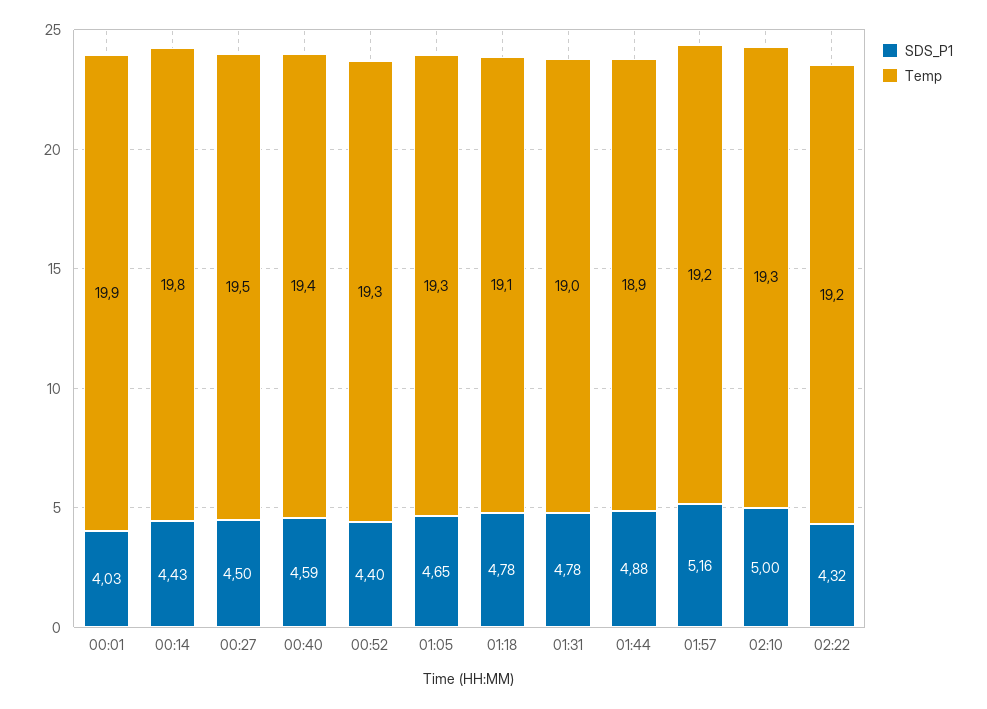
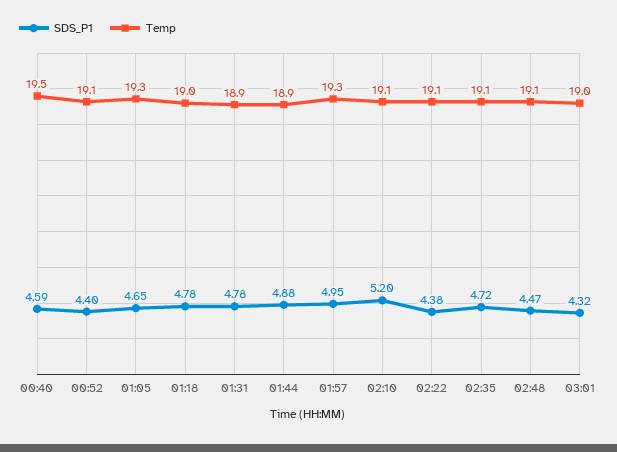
SDS_P1, 00:01: 4.03 -> none
Temp, 00:01: 19.9 -> none
SDS_P1, 00:14: 4.43 -> none
Temp, 00:14: 19.8 -> none
SDS_P1, 00:27: 4.5 -> none
Temp, 00:27: 19.5 -> none
Temp, 00:40: 19.4 -> 19.5
Temp, 00:52: 19.3 -> 19.1
Temp, 01:18: 19.1 -> 19
Temp, 01:31: 19 -> 18.9
SDS_P1, 01:57: 5.16 -> 4.95
Temp, 01:57: 19.2 -> 19.3
SDS_P1, 02:10: 5 -> 5.2
Temp, 02:10: 19.3 -> 19.1
SDS_P1, 02:22: 4.32 -> 4.38
Temp, 02:22: 19.2 -> 19.1
SDS_P1, 02:35: none -> 4.72
Temp, 02:35: none -> 19.1
SDS_P1, 02:48: none -> 4.47
Temp, 02:48: none -> 19.1
SDS_P1, 03:01: none -> 4.32
Temp, 03:01: none -> 19

